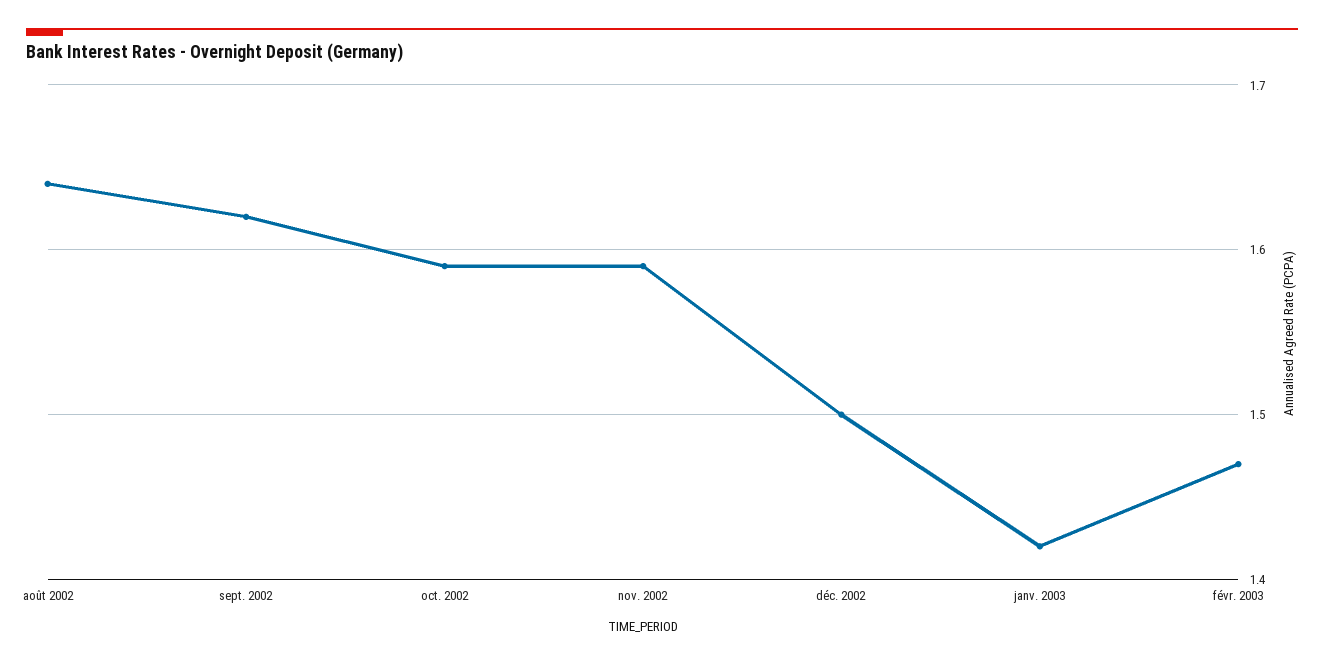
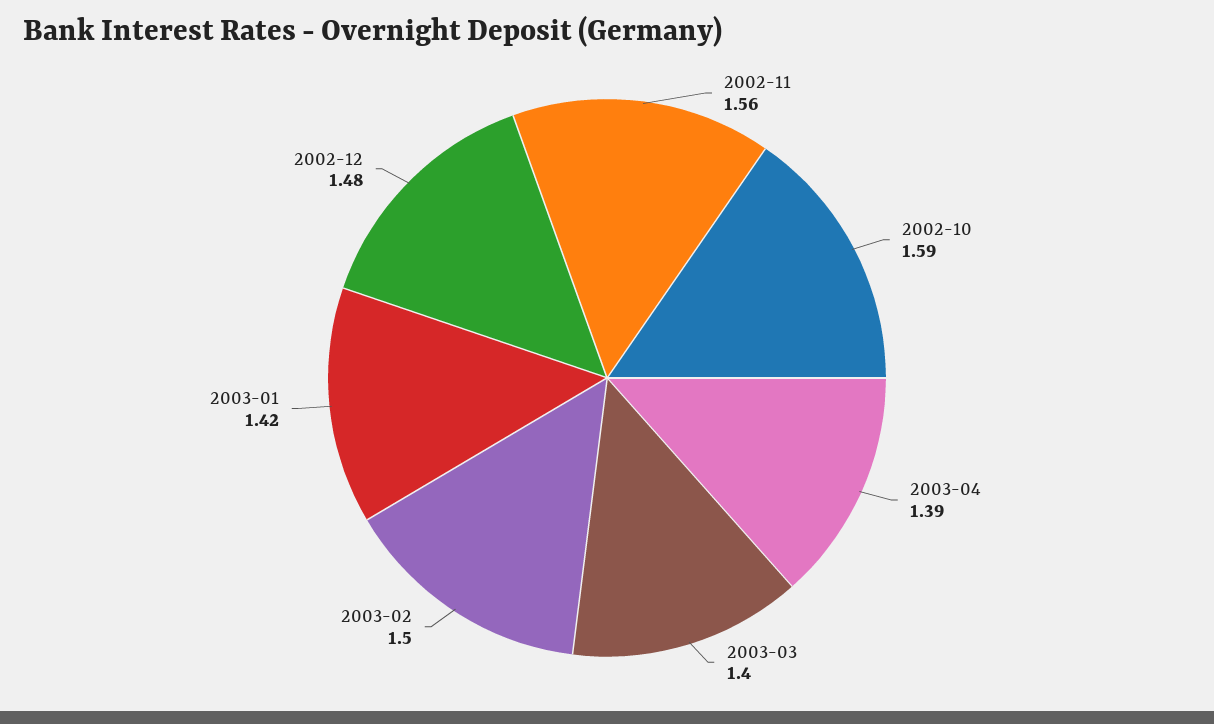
août 2002: 1.64 -> none
sept. 2002: 1.62 -> none
nov. 2002: 1.59 -> 1.56
déc. 2002: 1.5 -> 1.48
févr. 2003: 1.47 -> 1.5
2003-04: none -> 1.39
2003-03: none -> 1.4

